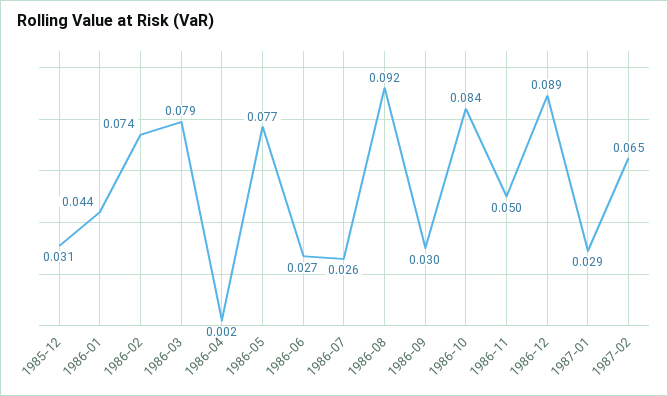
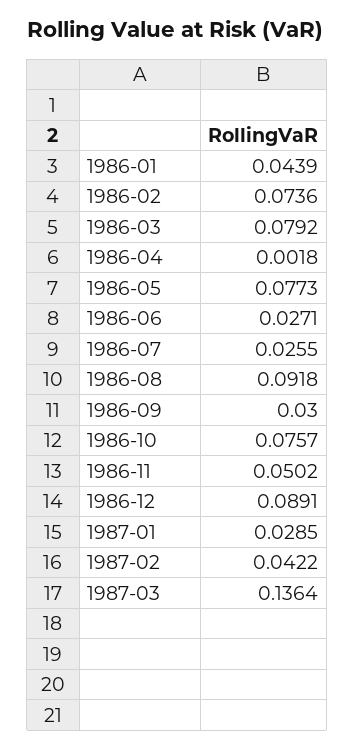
1985-12: 0.031 -> none
1986-10: 0.084 -> 0.0757
1987-02: 0.065 -> 0.0422
1987-03: none -> 0.1364

